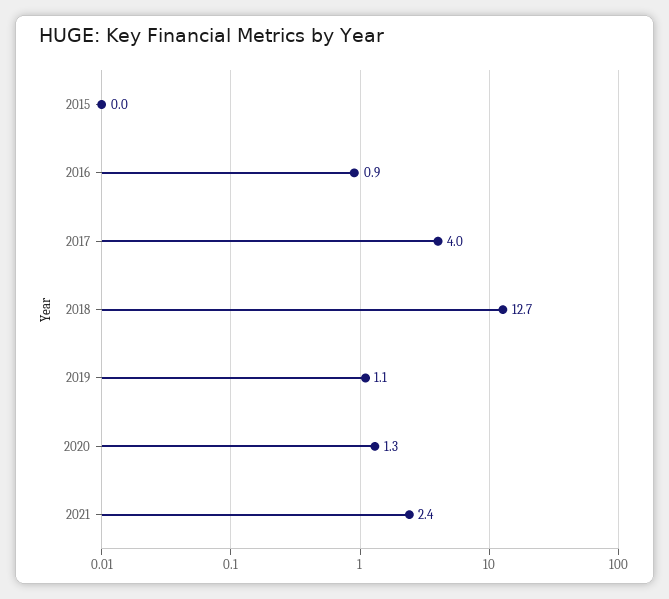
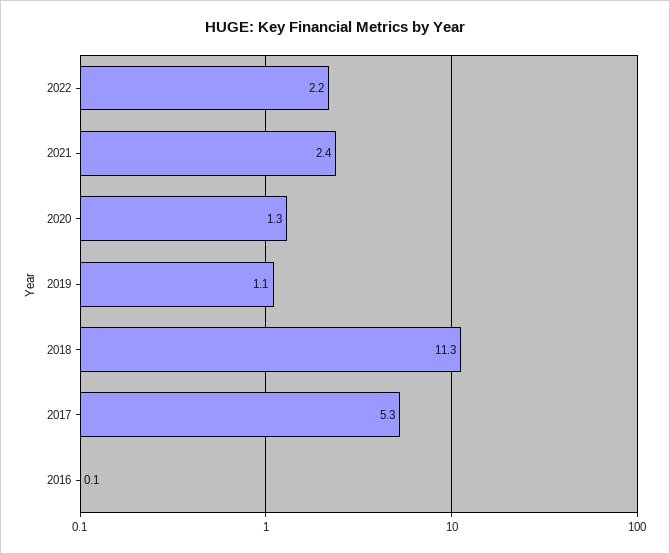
2015: 0 -> none
2016: 0.9 -> 0.1
2017: 4 -> 5.3
2018: 12.7 -> 11.3
2022: none -> 2.2

